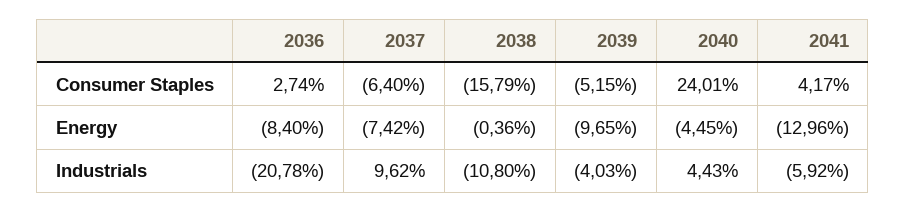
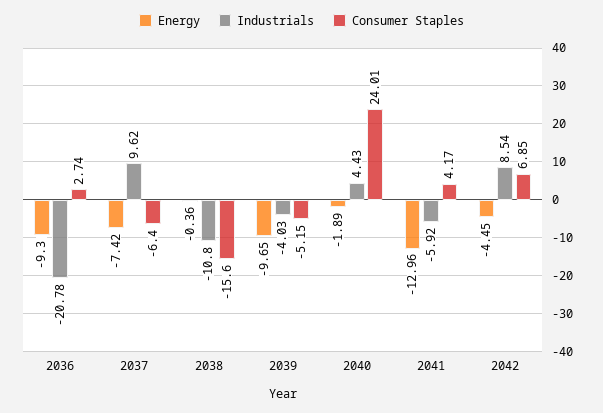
Consumer Staples, 2038: -15.79 -> -15.6
Energy, 2036: -8.4 -> -9.3
Energy, 2040: -4.45 -> -1.89
Energy, 2042: none -> -4.45
Industrials, 2042: none -> 8.54
Consumer Staples, 2042: none -> 6.85

